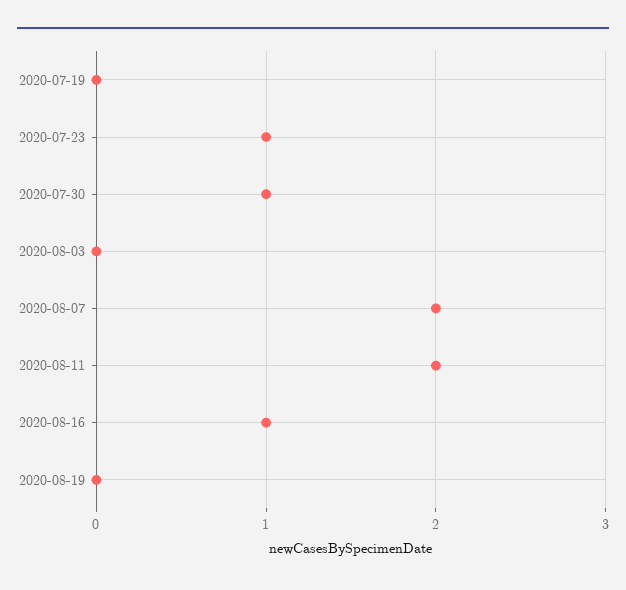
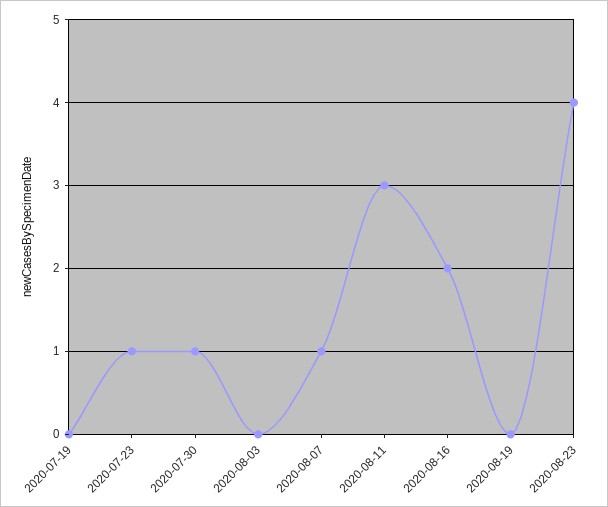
2020-08-07: 2 -> 1
2020-08-11: 2 -> 3
2020-08-16: 1 -> 2
2020-08-23: none -> 4

